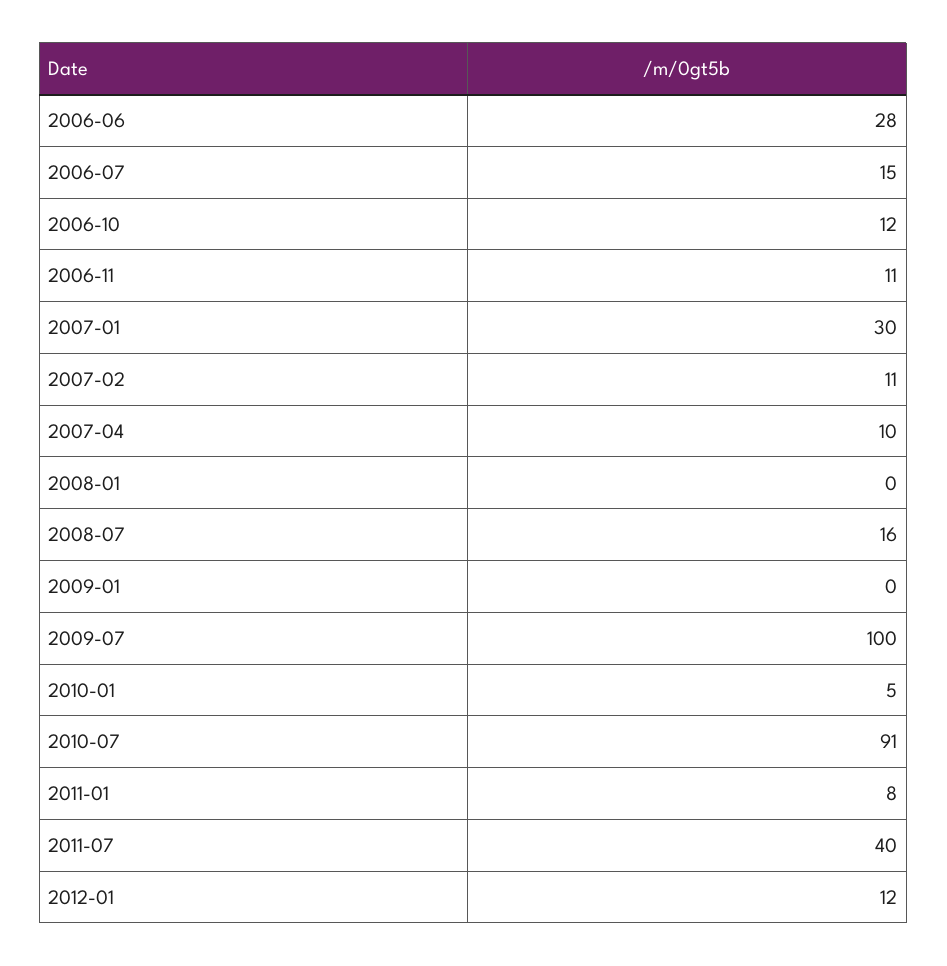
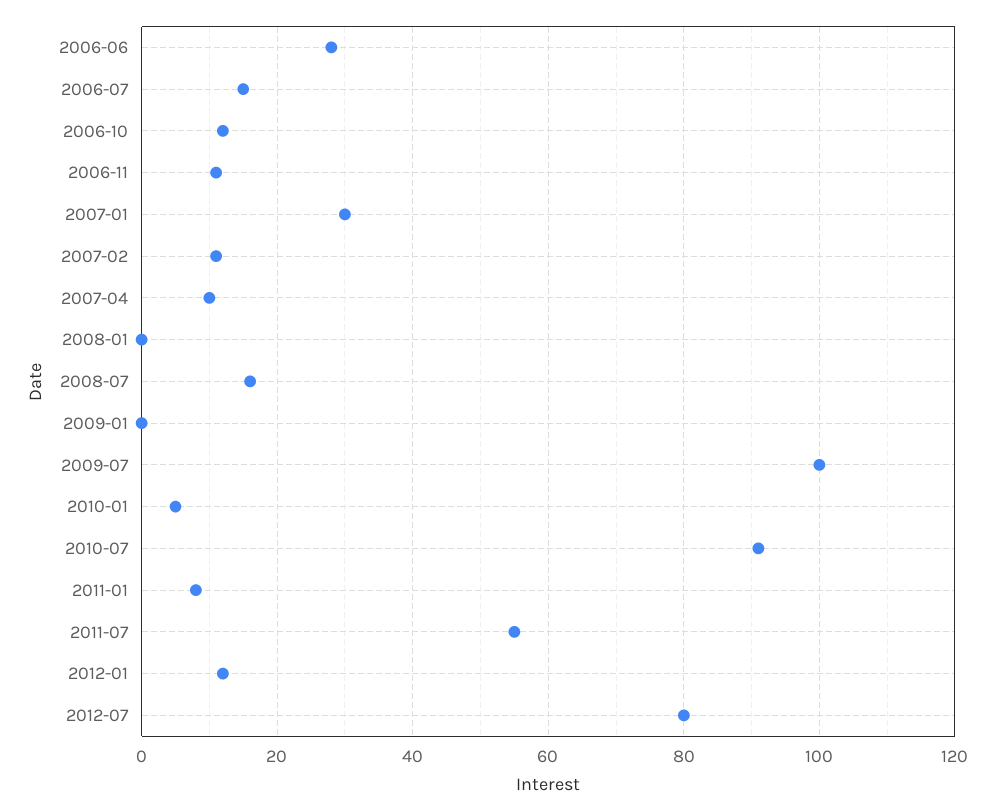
2011-07: 40 -> 55
2012-07: none -> 80

